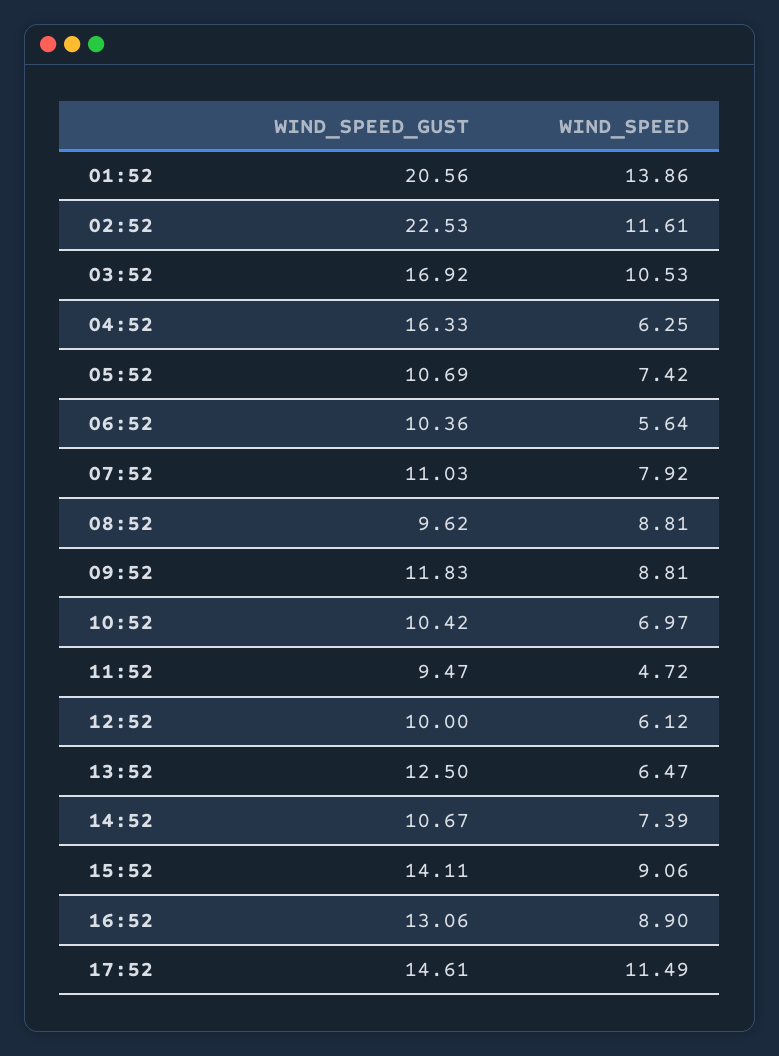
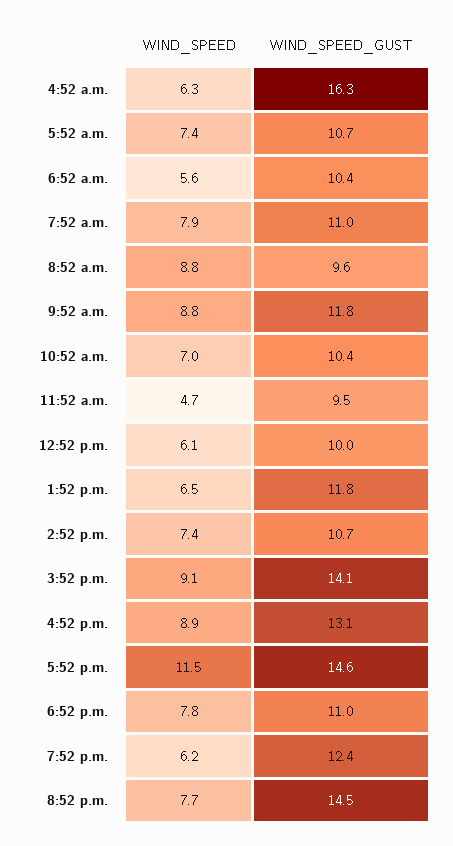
WIND_SPEED_GUST, 01:52: 20.56 -> none
WIND_SPEED, 01:52: 13.86 -> none
WIND_SPEED_GUST, 02:52: 22.53 -> none
WIND_SPEED, 02:52: 11.61 -> none
WIND_SPEED_GUST, 03:52: 16.92 -> none
WIND_SPEED, 03:52: 10.53 -> none
WIND_SPEED_GUST, 13:52: 12.5 -> 11.8
WIND_SPEED, 6:52 p.m.: none -> 7.8
WIND_SPEED_GUST, 6:52 p.m.: none -> 11
WIND_SPEED, 7:52 p.m.: none -> 6.2
WIND_SPEED_GUST, 7:52 p.m.: none -> 12.4
WIND_SPEED, 8:52 p.m.: none -> 7.7
WIND_SPEED_GUST, 8:52 p.m.: none -> 14.5

